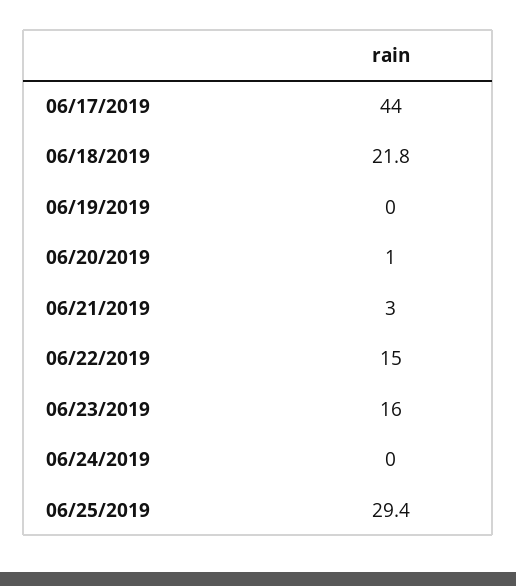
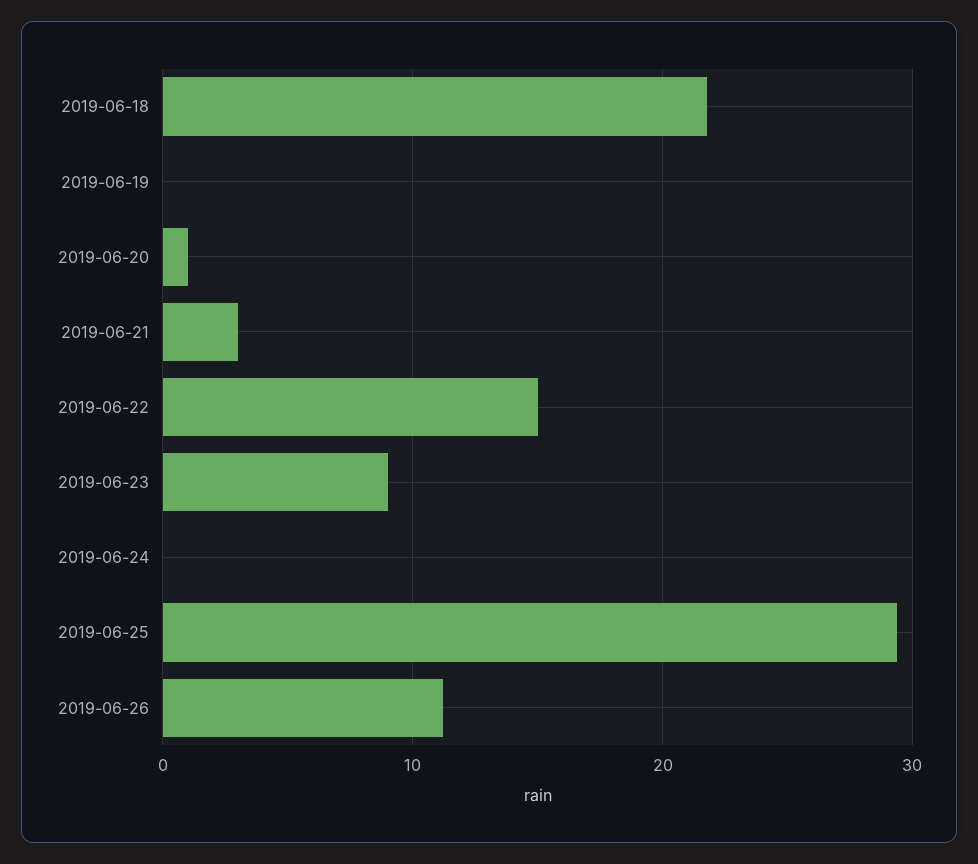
06/17/2019: 44 -> none
06/23/2019: 16 -> 9
2019-06-26: none -> 11

